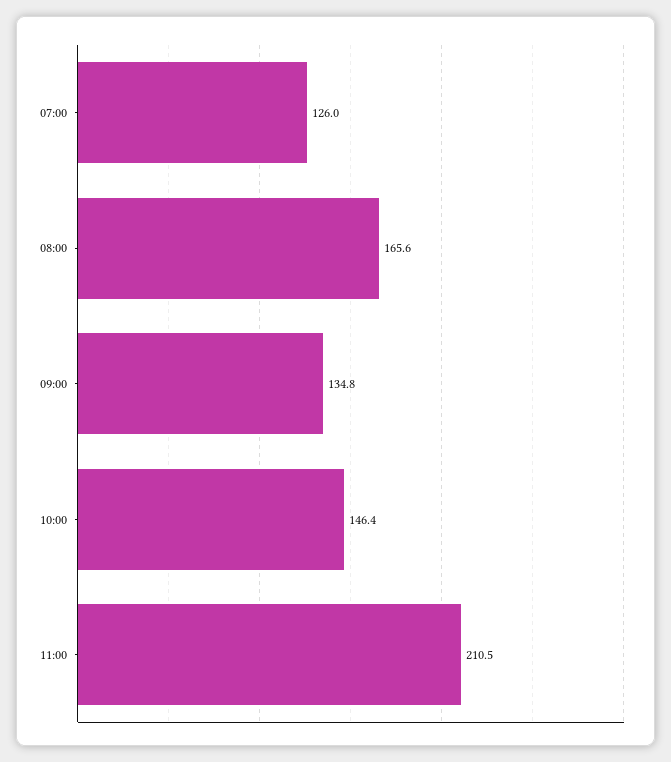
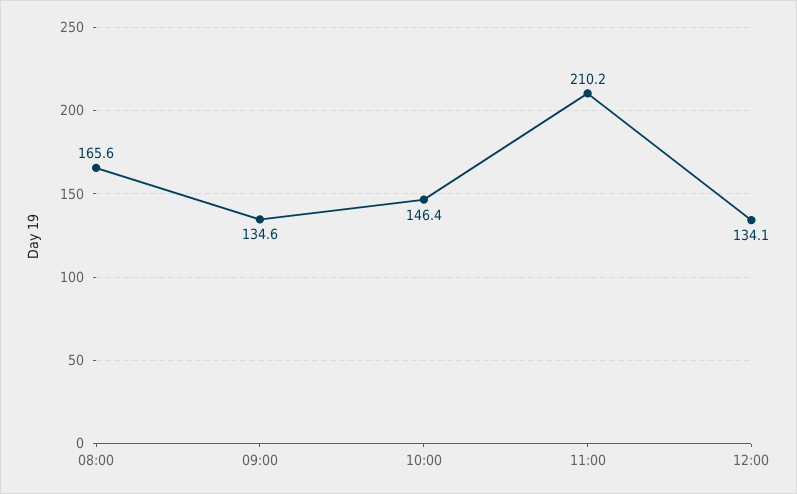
07:00: 126 -> none
09:00: 134.8 -> 134.6
11:00: 210.5 -> 210.2
12:00: none -> 134.1

